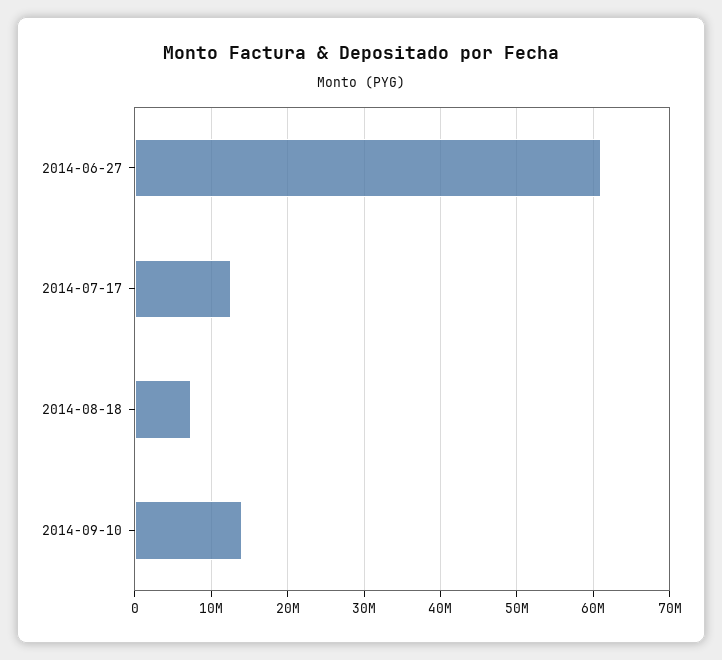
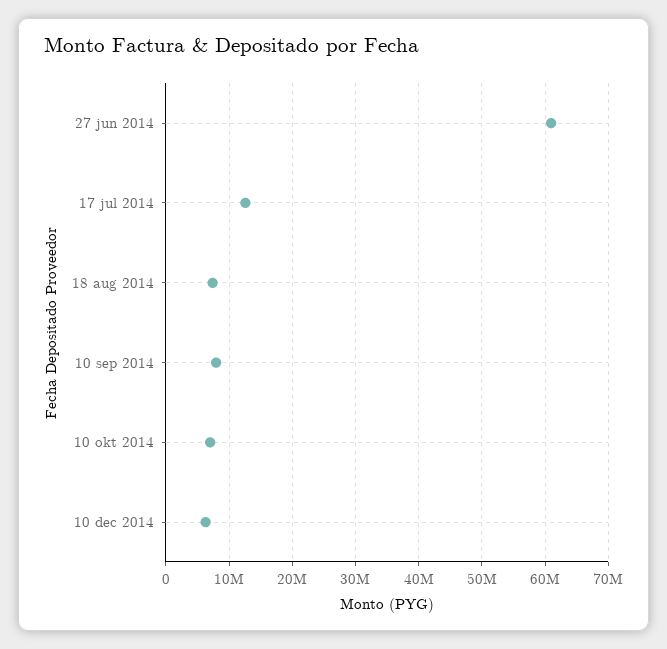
2014-09-10: 14000000 -> 8000000
10 okt 2014: none -> 7000000
10 dec 2014: none -> 6000000

